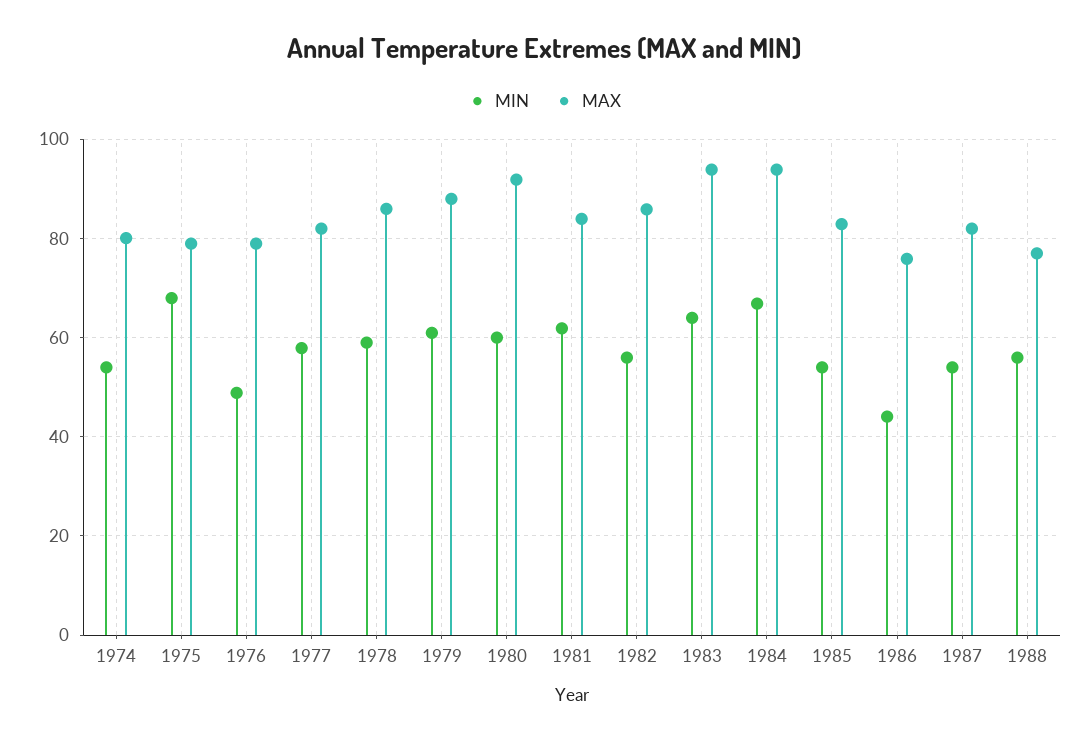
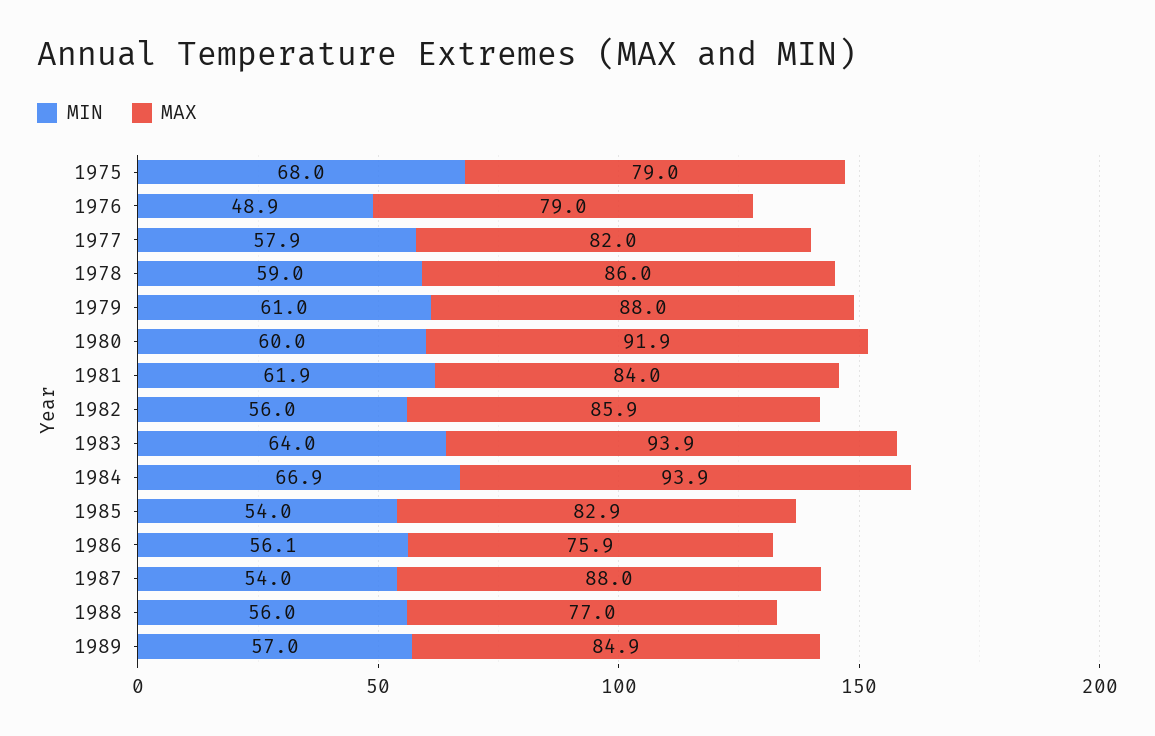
MIN, 1974: 54 -> none
MAX, 1974: 80 -> none
MIN, 1986: 44 -> 56.1
MAX, 1987: 82 -> 88
MIN, 1989: none -> 57
MAX, 1989: none -> 84.9

